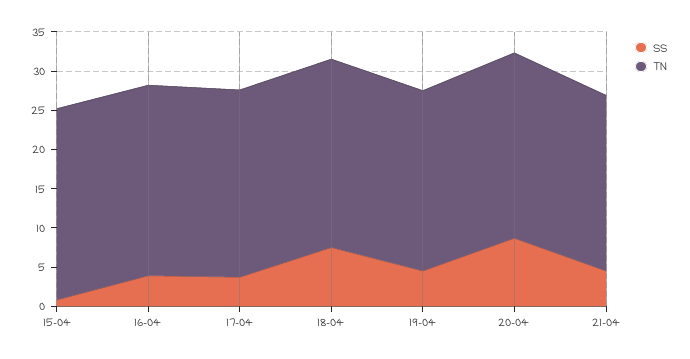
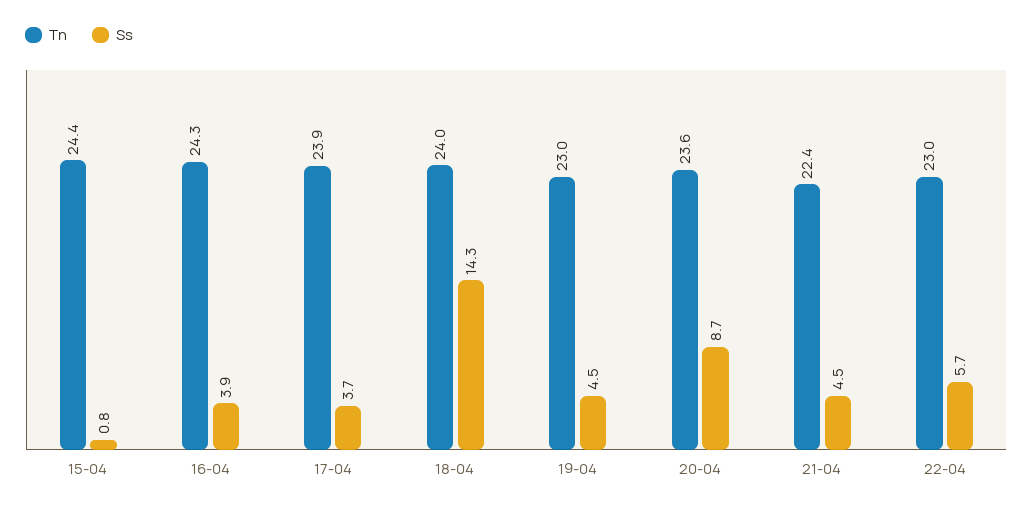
SS, 18-04: 7.5 -> 14.3
TN, 22-04: none -> 23
SS, 22-04: none -> 5.7

